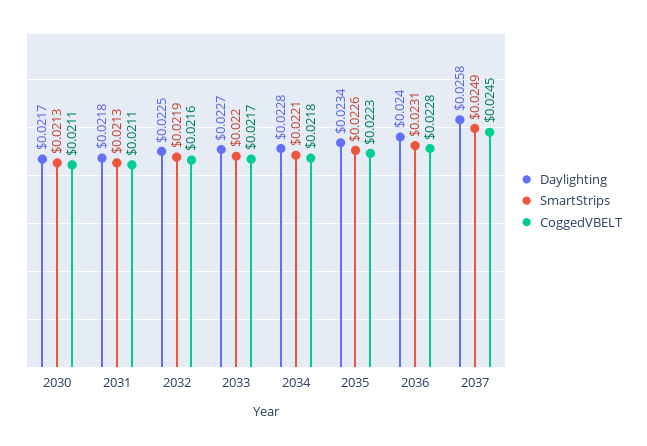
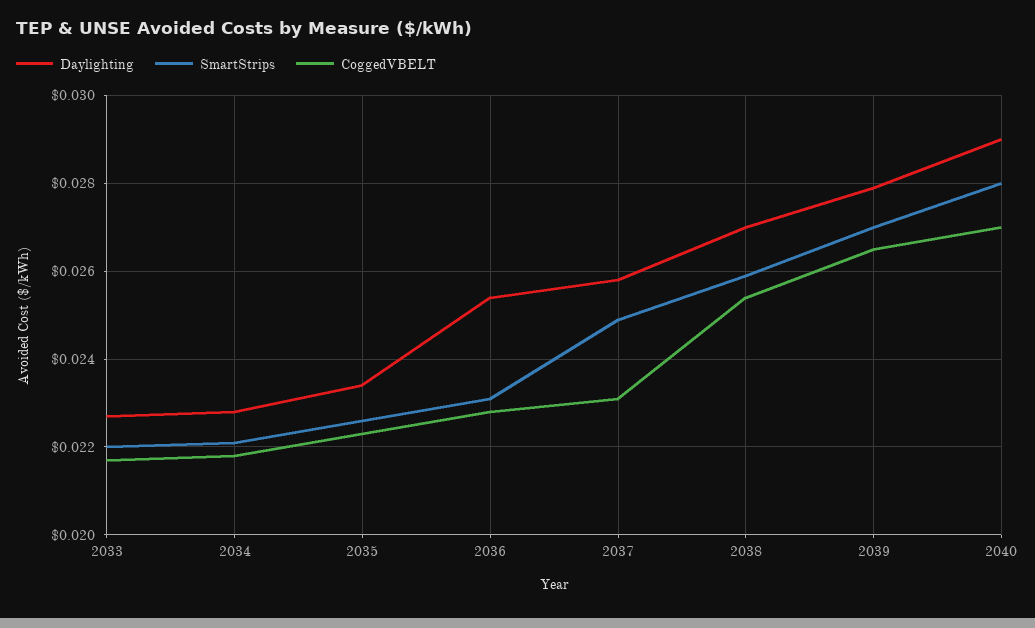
Daylighting, 2030: 0.0217 -> none
SmartStrips, 2030: 0.0213 -> none
CoggedVBELT, 2030: 0.0211 -> none
Daylighting, 2031: 0.0218 -> none
SmartStrips, 2031: 0.0213 -> none
CoggedVBELT, 2031: 0.0211 -> none
Daylighting, 2032: 0.0225 -> none
SmartStrips, 2032: 0.0219 -> none
CoggedVBELT, 2032: 0.0216 -> none
Daylighting, 2036: 0.024 -> 0.0255
CoggedVBELT, 2037: 0.0245 -> 0.023
Daylighting, 2038: none -> 0.027
SmartStrips, 2038: none -> 0.026
CoggedVBELT, 2038: none -> 0.0255
Daylighting, 2039: none -> 0.028
SmartStrips, 2039: none -> 0.027
CoggedVBELT, 2039: none -> 0.0265
Daylighting, 2040: none -> 0.029
SmartStrips, 2040: none -> 0.028
CoggedVBELT, 2040: none -> 0.027

